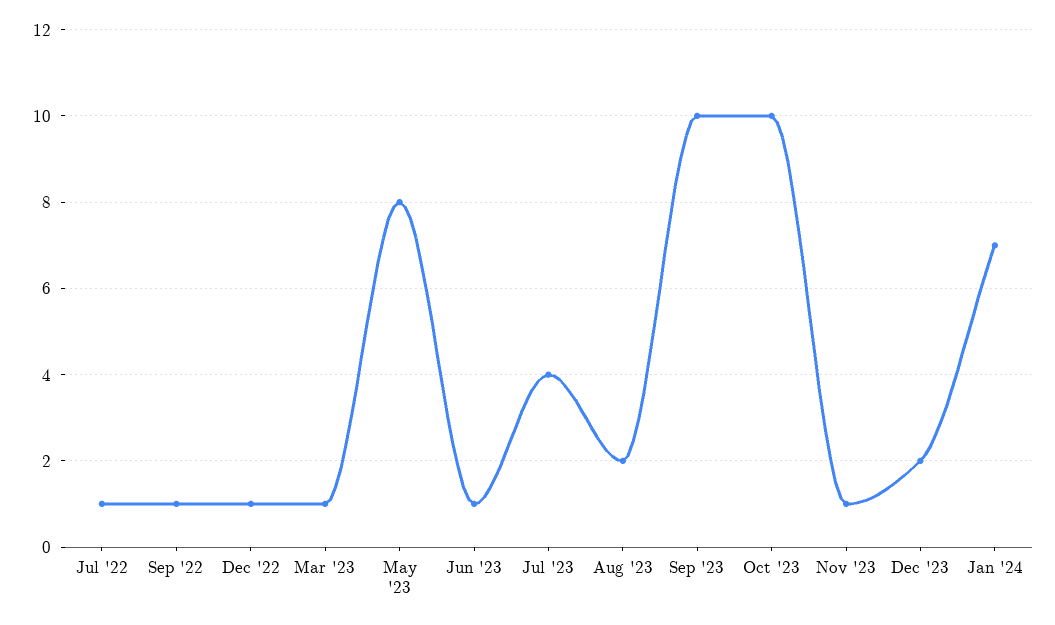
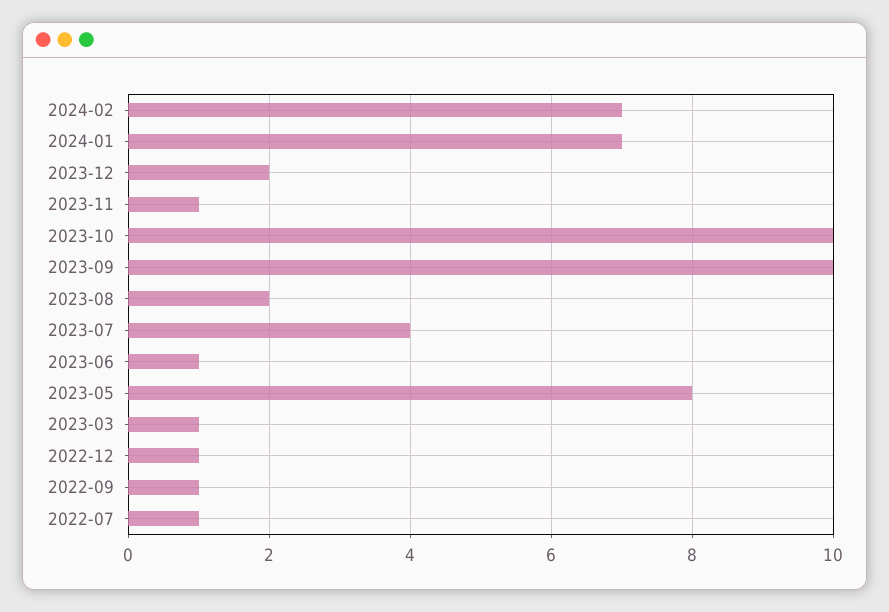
2024-02: none -> 7

